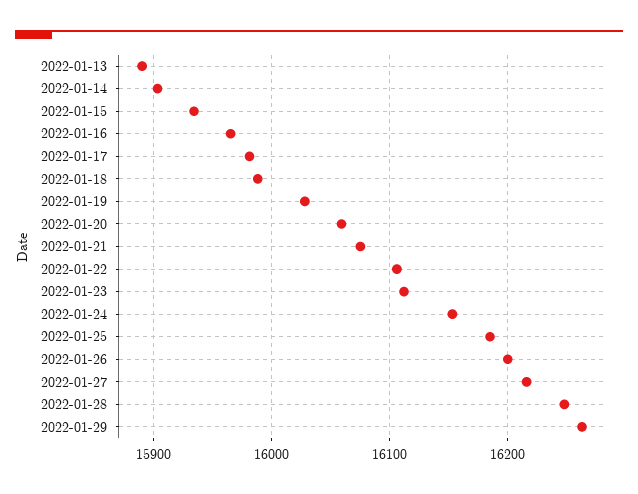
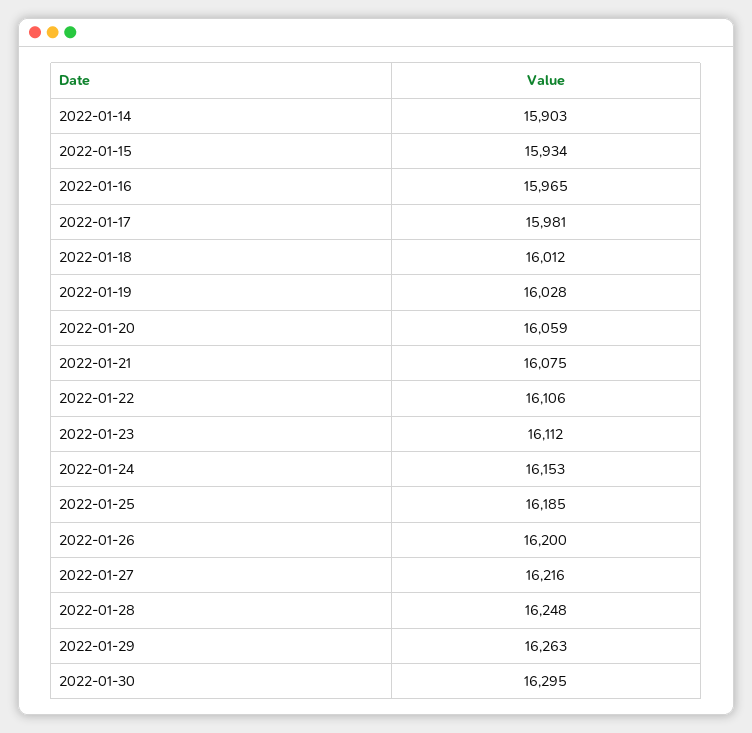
2022-01-13: 15890 -> none
2022-01-18: 15990 -> 16012
2022-01-30: none -> 16295

